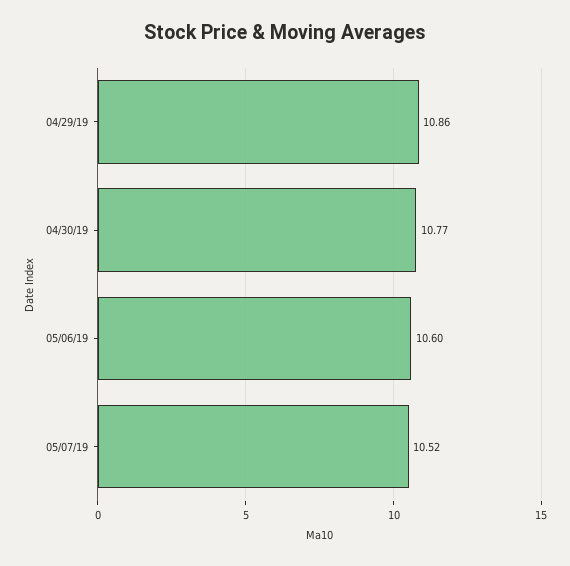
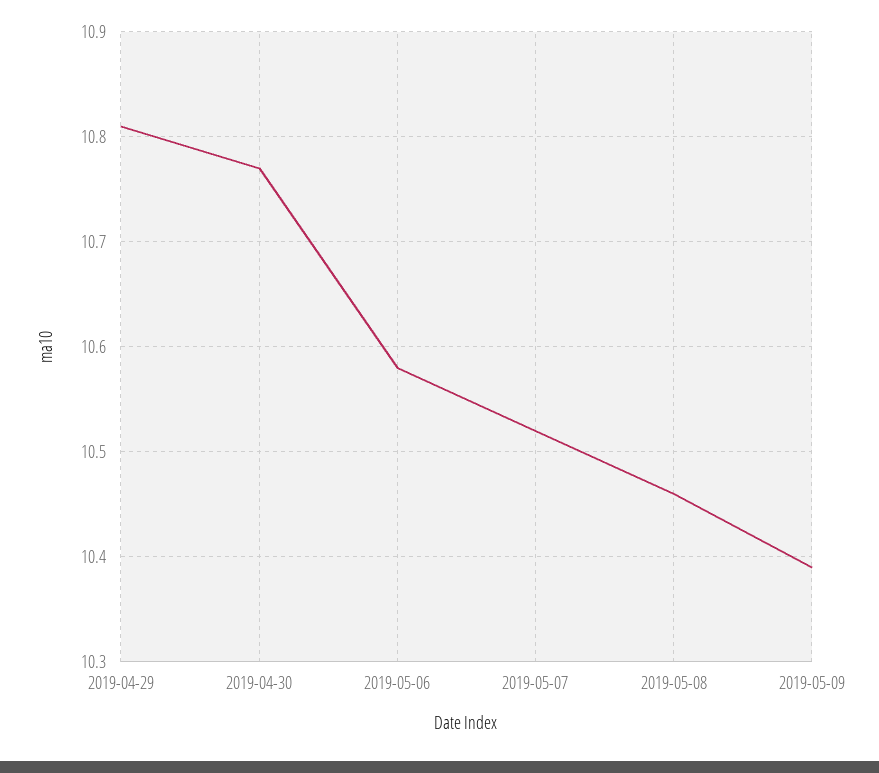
04/29/19: 10.86 -> 10.81
05/06/19: 10.6 -> 10.58
2019-05-08: none -> 10.46
2019-05-09: none -> 10.39

